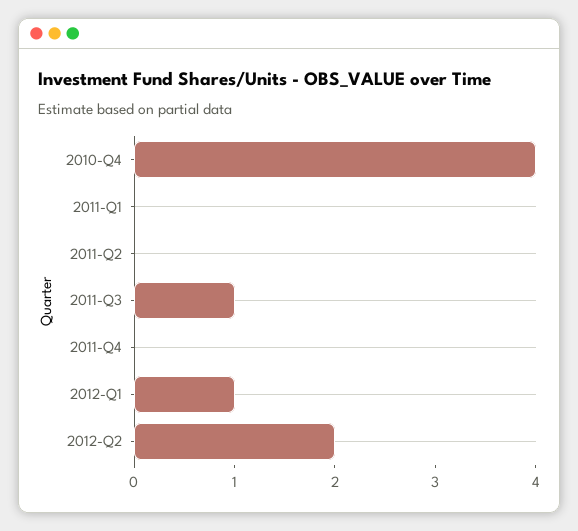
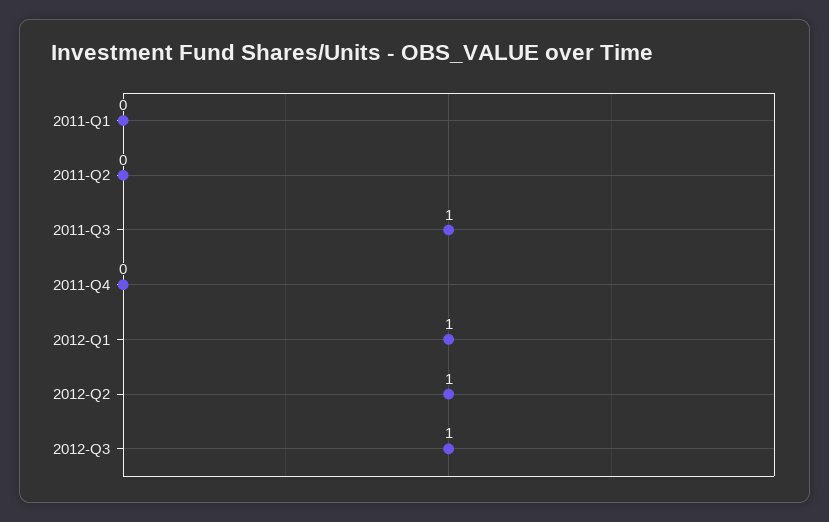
2010-Q4: 4 -> none
2012-Q2: 2 -> 1
2012-Q3: none -> 1

